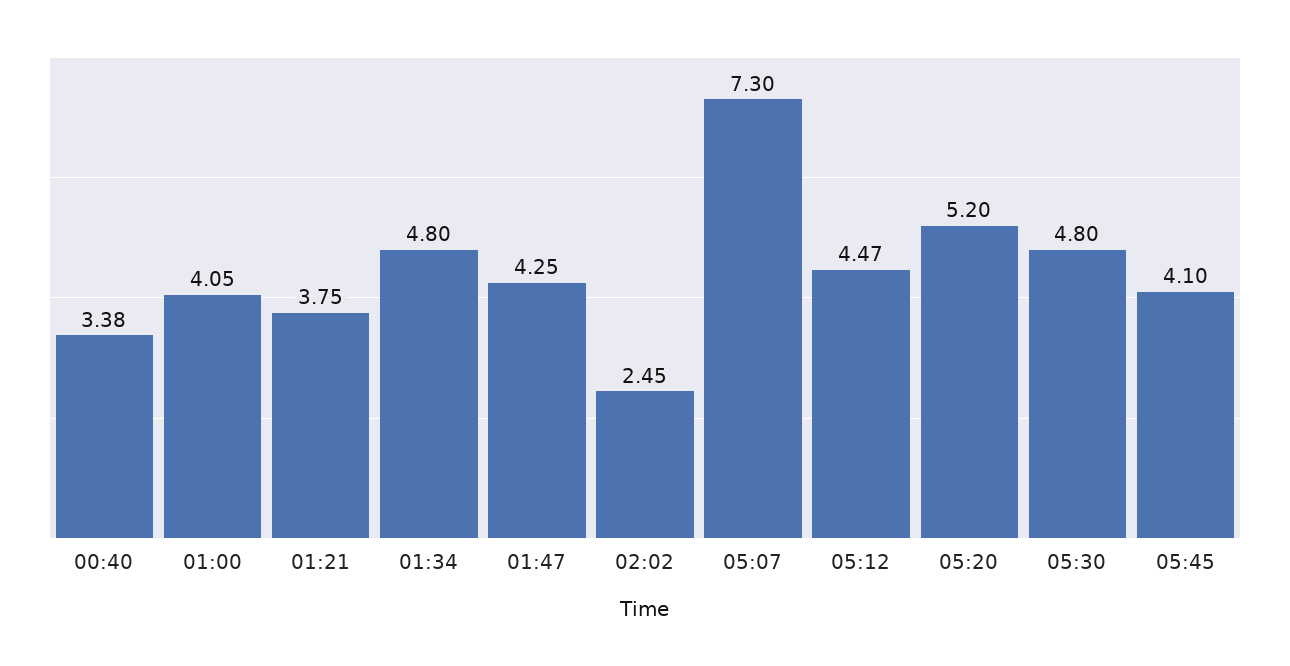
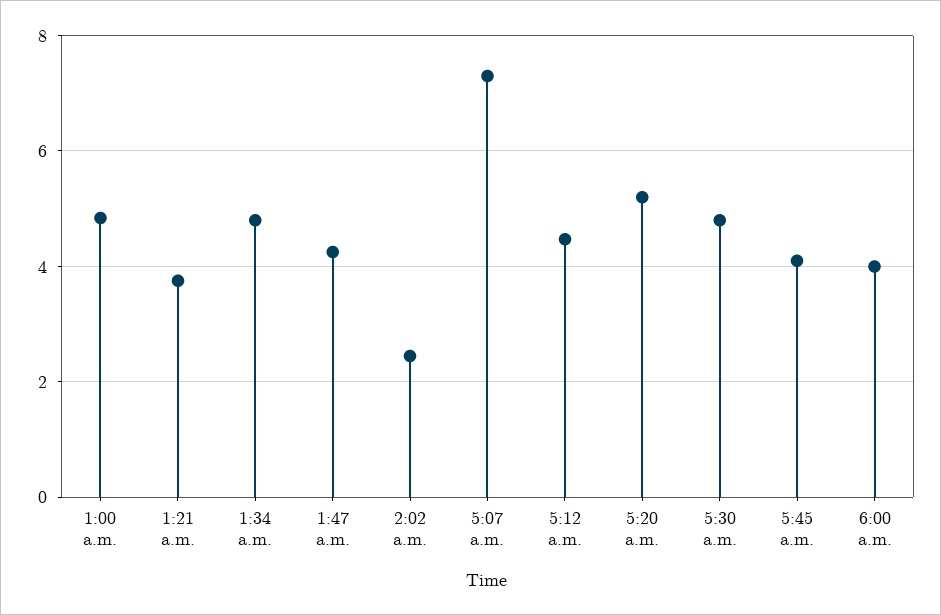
00:40: 3.38 -> none
01:00: 4.05 -> 4.8
6:00 a.m.: none -> 4

